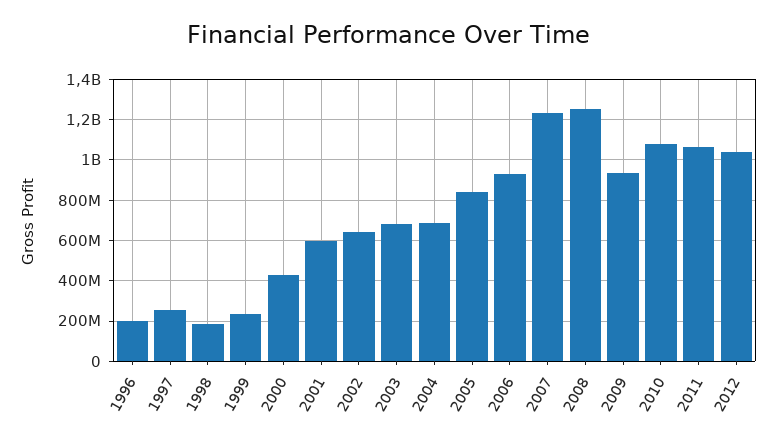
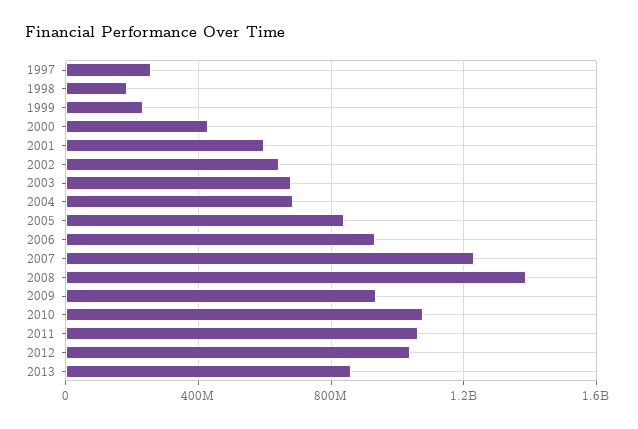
1996: 200000000 -> none
2008: 1250000000 -> 1400000000
2013: none -> 850000000

